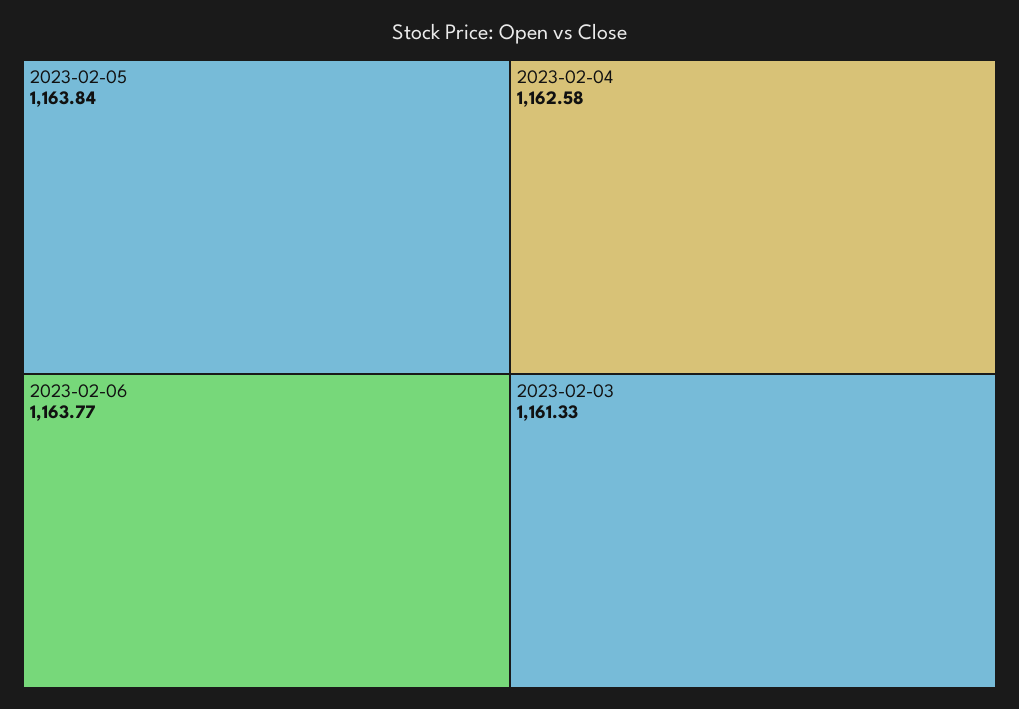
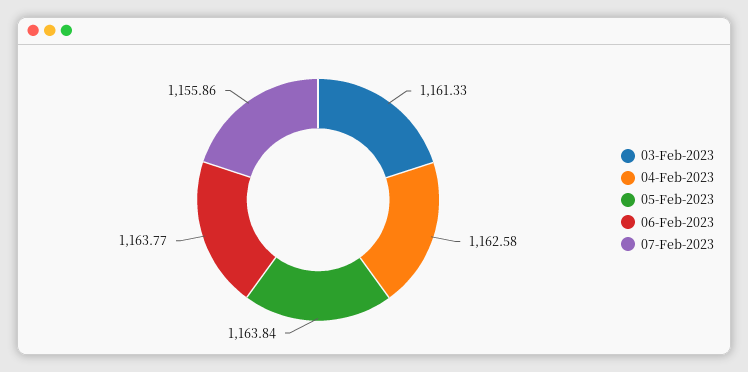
07-Feb-2023: none -> 1155.86

